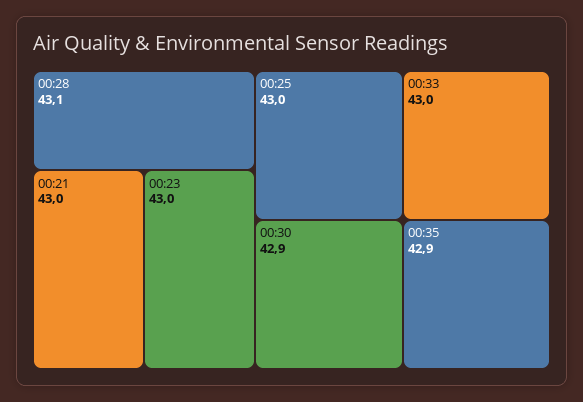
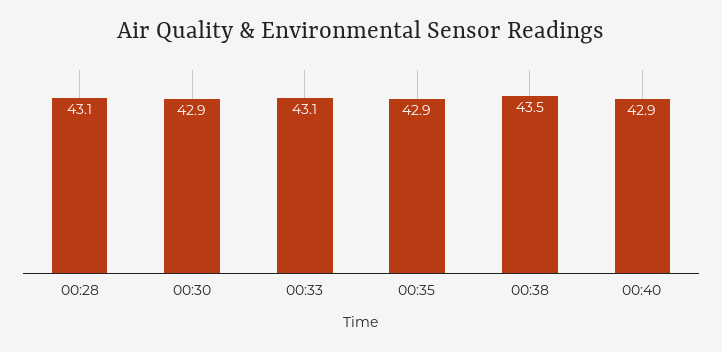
00:21: 43 -> none
00:23: 43 -> none
00:25: 43 -> none
00:33: 43 -> 43.1
00:38: none -> 43.5
00:40: none -> 42.9

